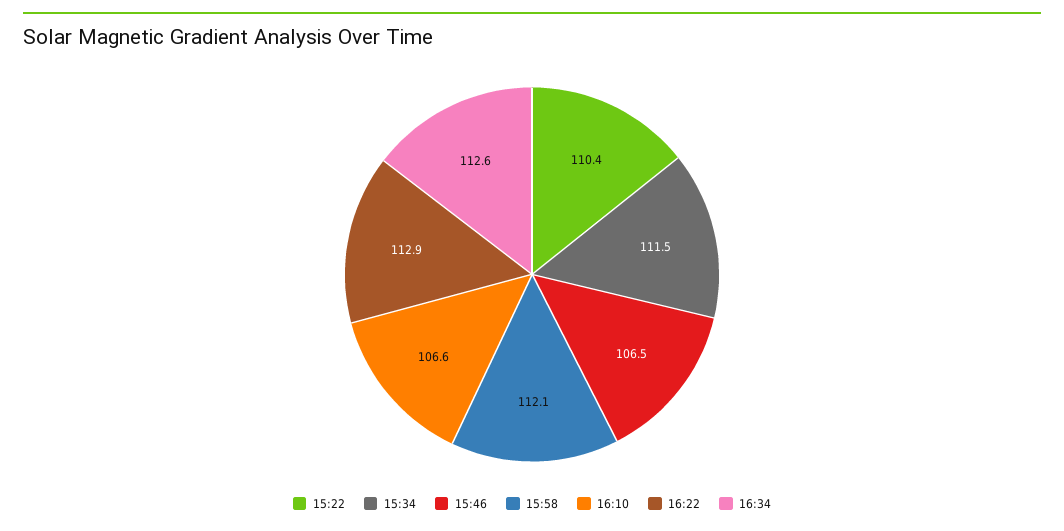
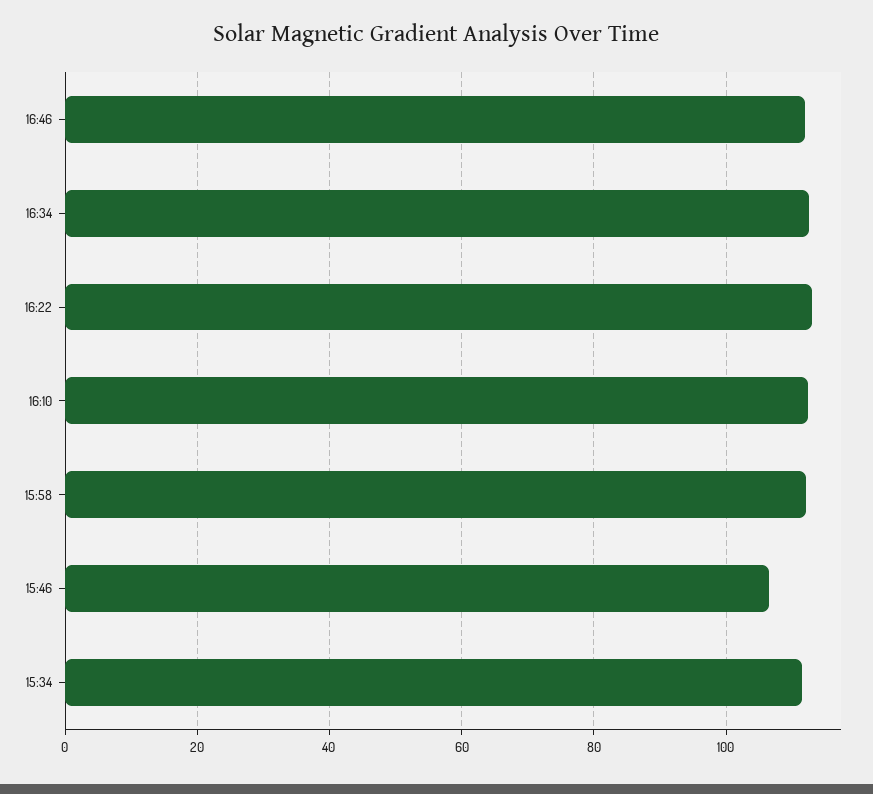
15:22: 110.4 -> none
16:10: 106.6 -> 112
16:46: none -> 112

